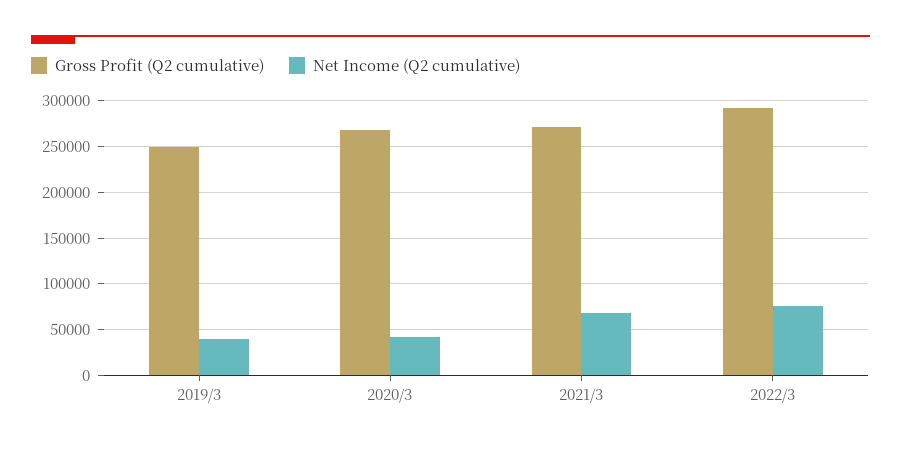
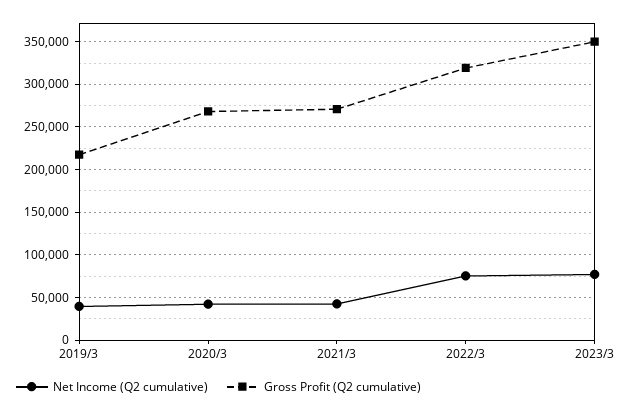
Gross Profit (Q2 cumulative), 2019/3: 250000 -> 220000
Net Income (Q2 cumulative), 2021/3: 70000 -> 40000
Gross Profit (Q2 cumulative), 2022/3: 290000 -> 320000
Net Income (Q2 cumulative), 2023/3: none -> 80000
Gross Profit (Q2 cumulative), 2023/3: none -> 350000

